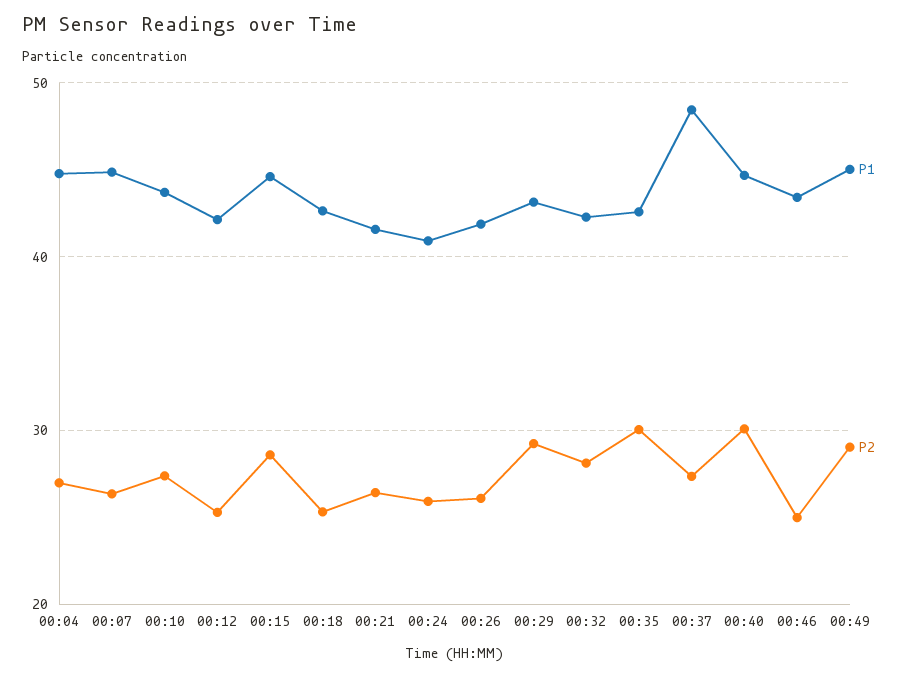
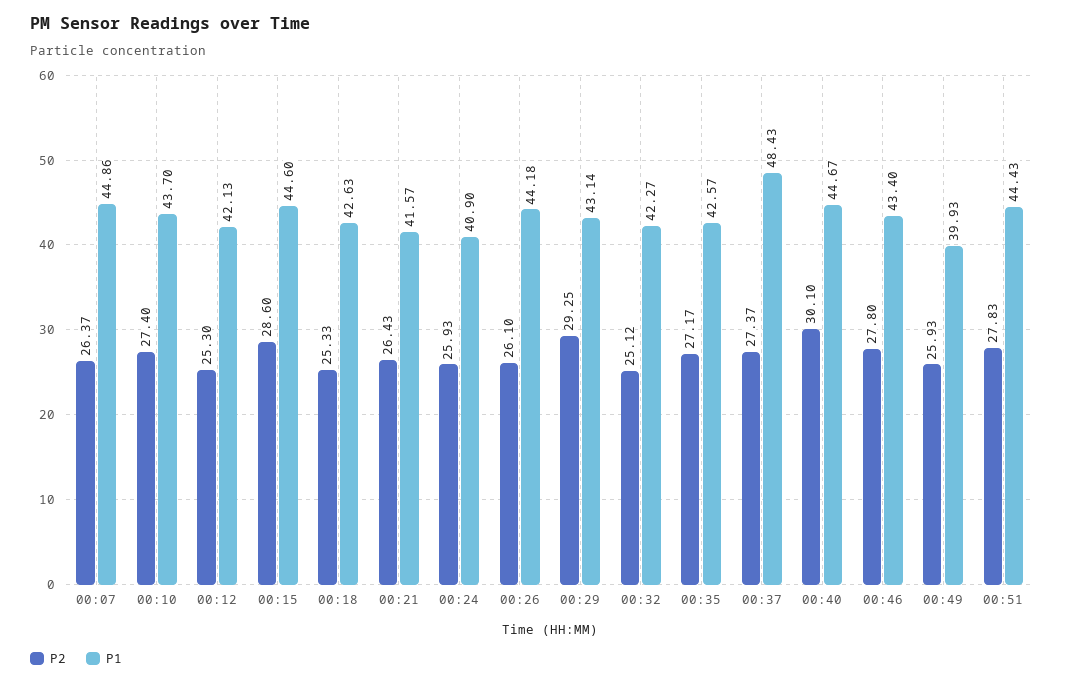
P1, 00:04: 45 -> none
P2, 00:04: 27 -> none
P1, 00:26: 42 -> 44.18
P2, 00:32: 28 -> 25.12
P2, 00:35: 30 -> 27.17
P2, 00:46: 25 -> 27.8
P1, 00:49: 45 -> 39.93
P2, 00:49: 29 -> 25.93
P2, 00:51: none -> 27.83
P1, 00:51: none -> 44.43

